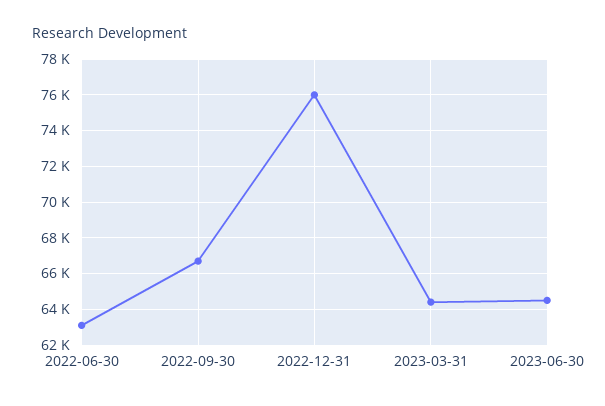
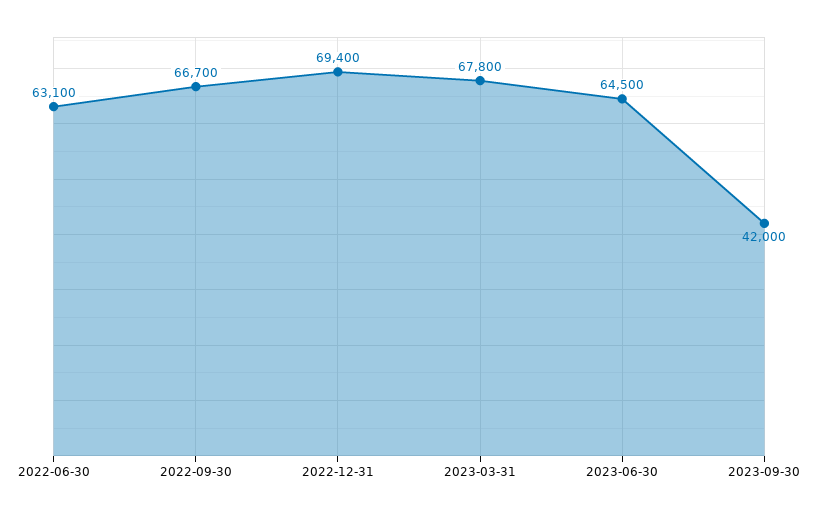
2022-12-31: 76000 -> 69400
2023-03-31: 64500 -> 67800
2023-09-30: none -> 42000

